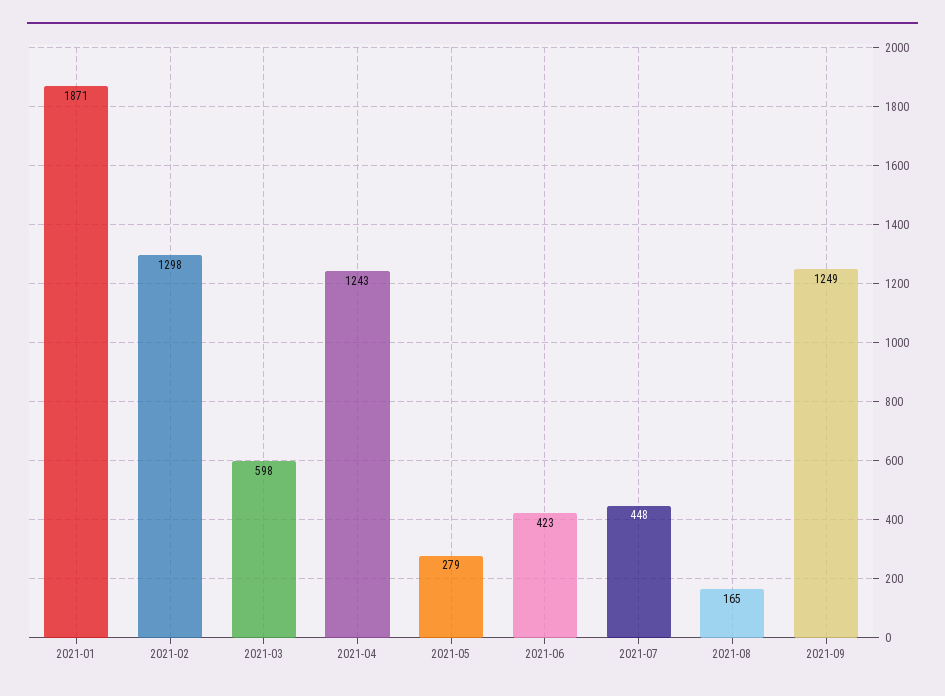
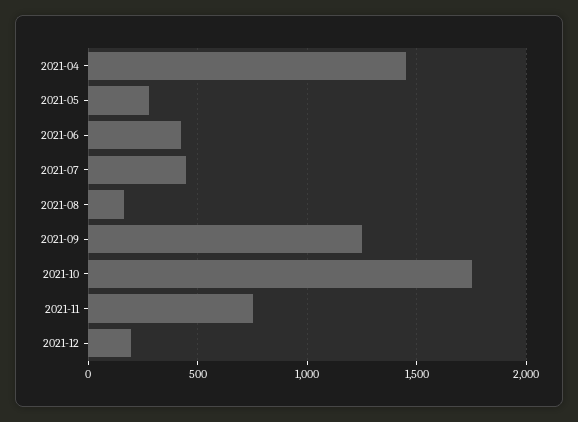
2021-01: 1871 -> none
2021-02: 1298 -> none
2021-03: 598 -> none
2021-04: 1243 -> 1450
2021-10: none -> 1750
2021-11: none -> 750
2021-12: none -> 200

